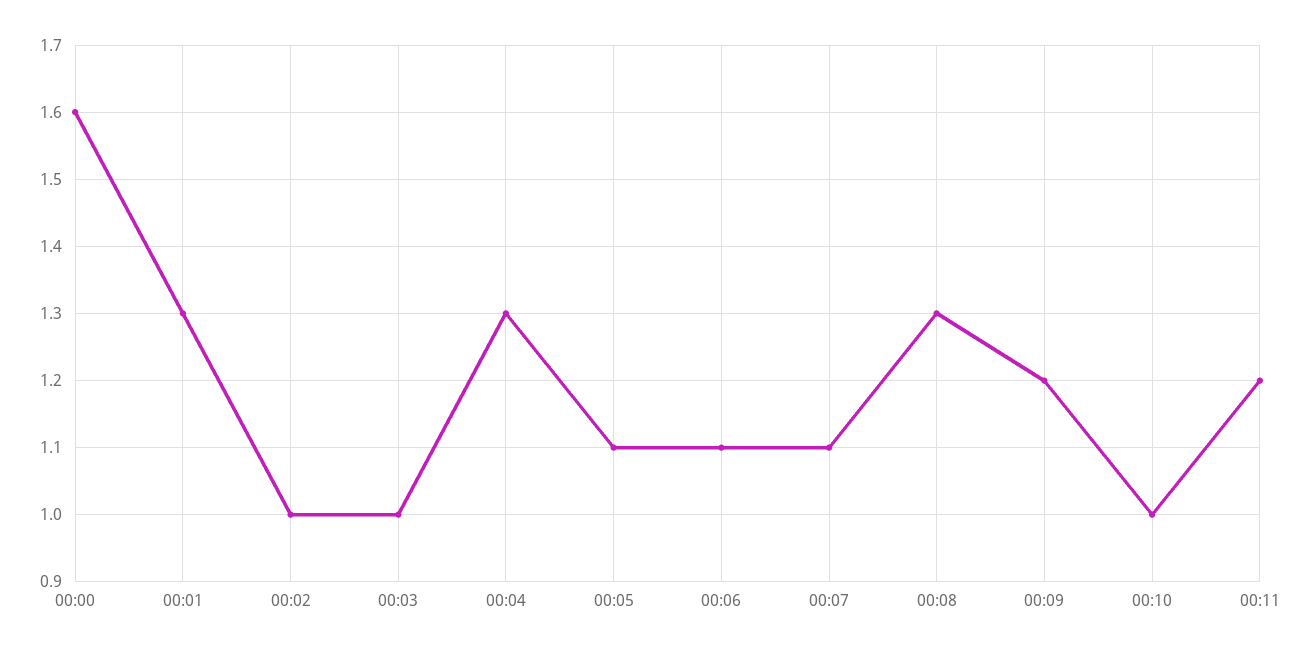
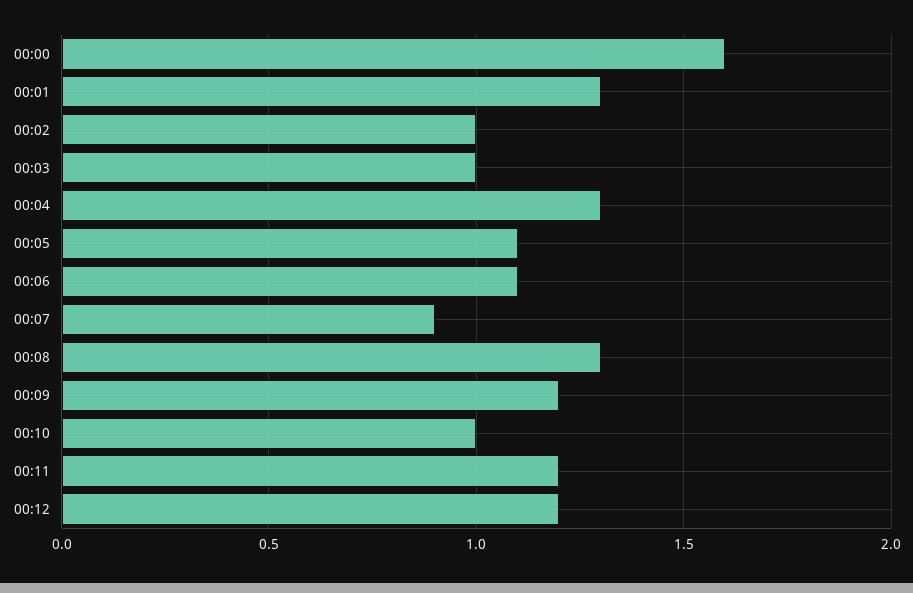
00:07: 1.1 -> 0.9
00:12: none -> 1.2

